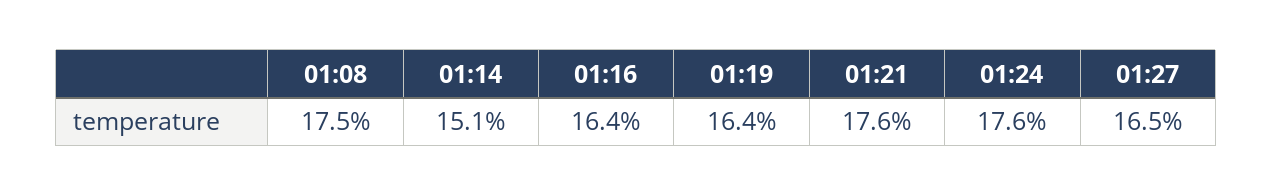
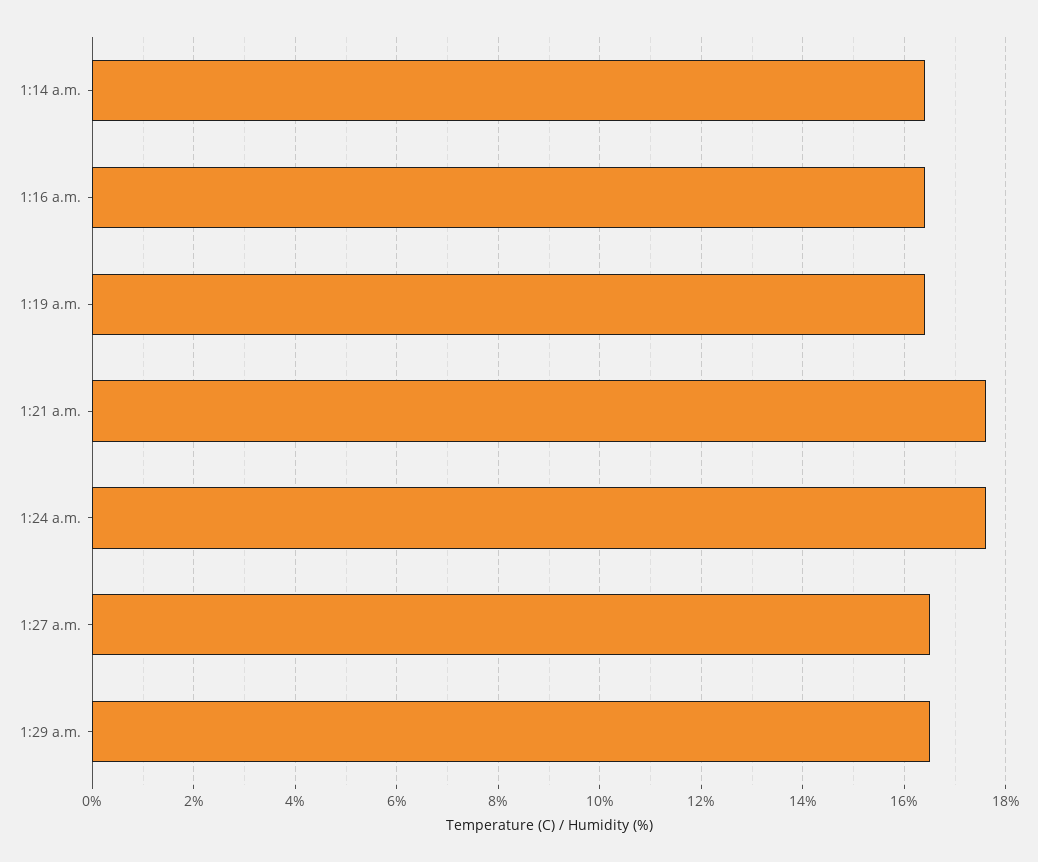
01:08: 17.5 -> none
01:14: 15.1 -> 16.5
1:29 a.m.: none -> 16.5

